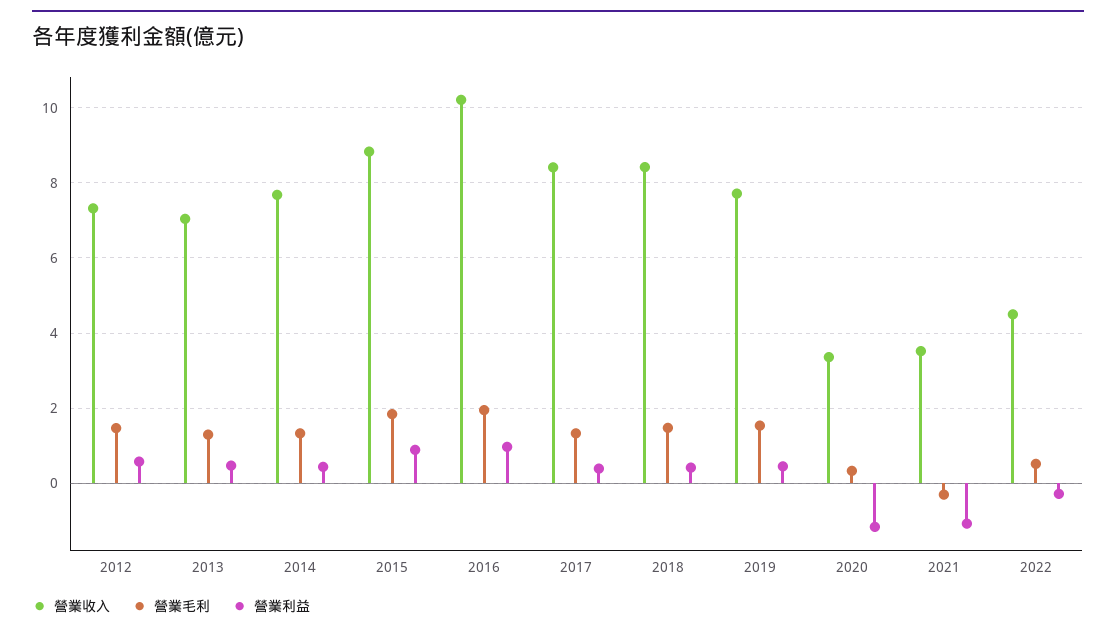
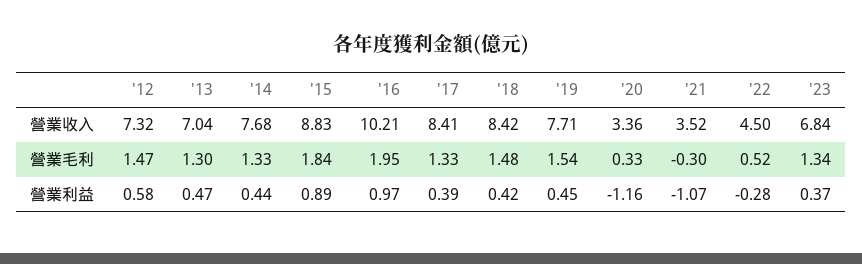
營業收入, '23: none -> 6.84
營業毛利, '23: none -> 1.34
營業利益, '23: none -> 0.37

